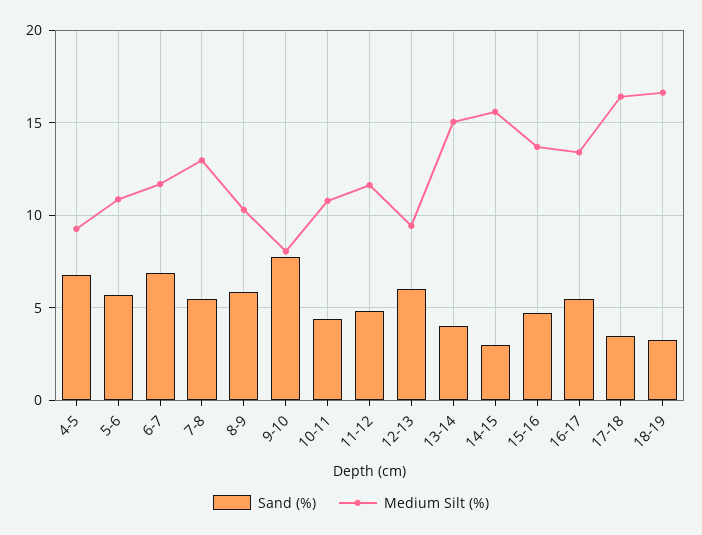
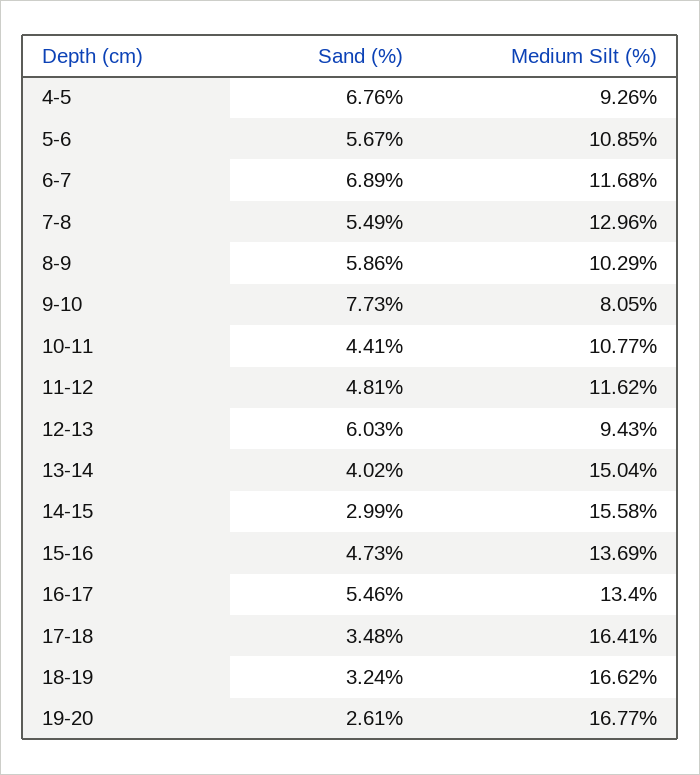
Sand (%), 19-20: none -> 2.61
Medium Silt (%), 19-20: none -> 16.77

